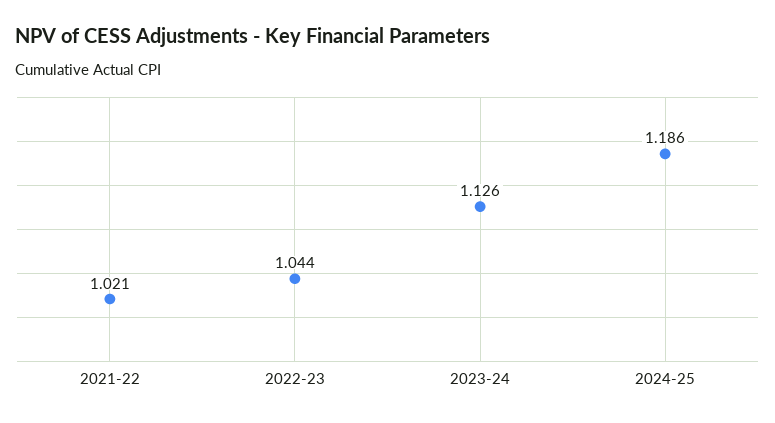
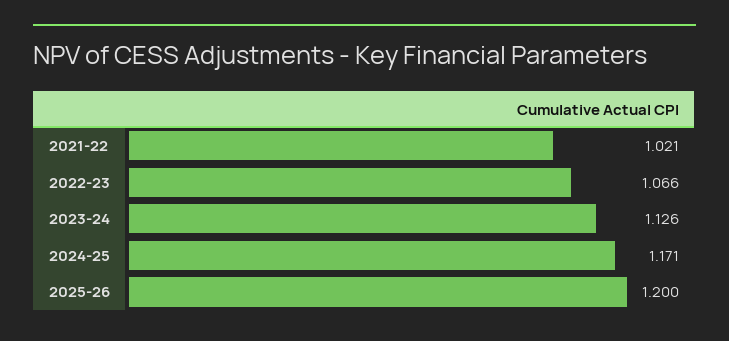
2022-23: 1.044 -> 1.066
2024-25: 1.186 -> 1.171
2025-26: none -> 1.2

